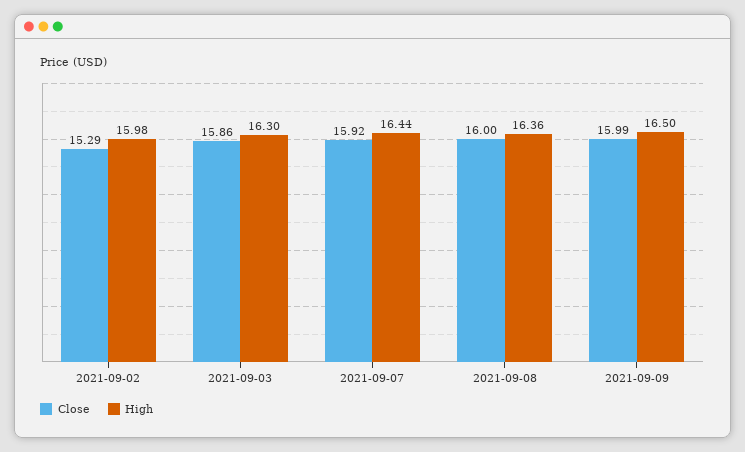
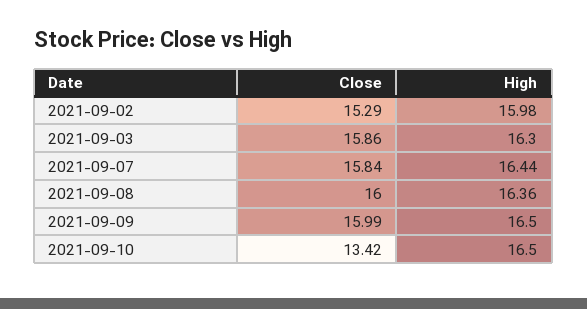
Close, 2021-09-07: 15.92 -> 15.84
Close, 2021-09-10: none -> 13.42
High, 2021-09-10: none -> 16.5

